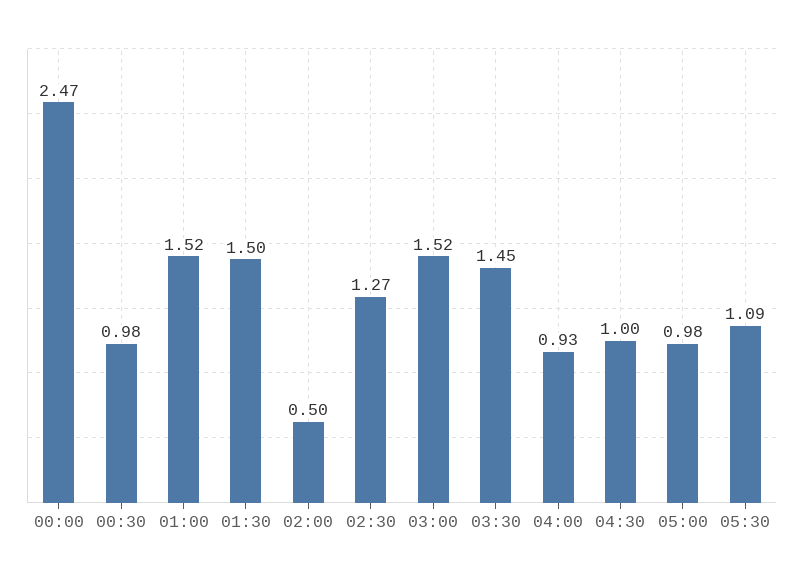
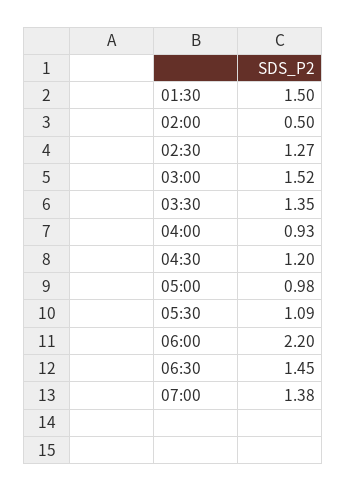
00:00: 2.47 -> none
00:30: 0.98 -> none
01:00: 1.52 -> none
03:30: 1.45 -> 1.35
04:30: 1 -> 1.2
06:00: none -> 2.2
06:30: none -> 1.45
07:00: none -> 1.38

